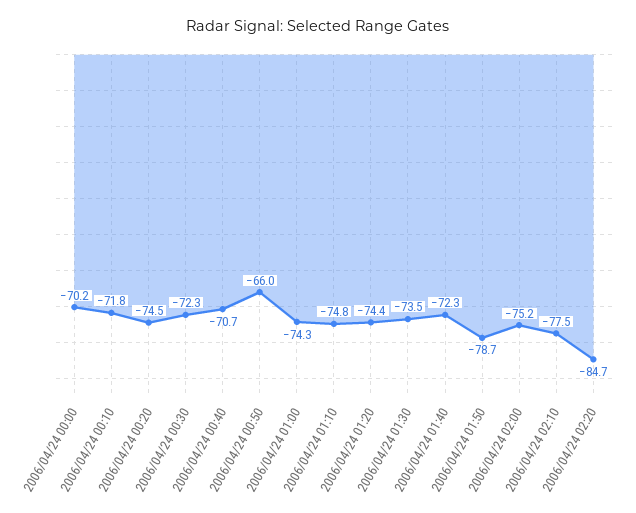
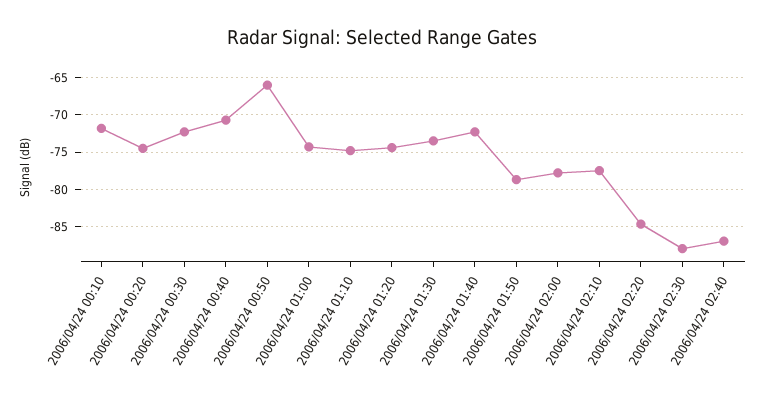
2006/04/24 00:00: -70.2 -> none
2006/04/24 02:00: -75.2 -> -78
2006/04/24 02:30: none -> -88
2006/04/24 02:40: none -> -87

